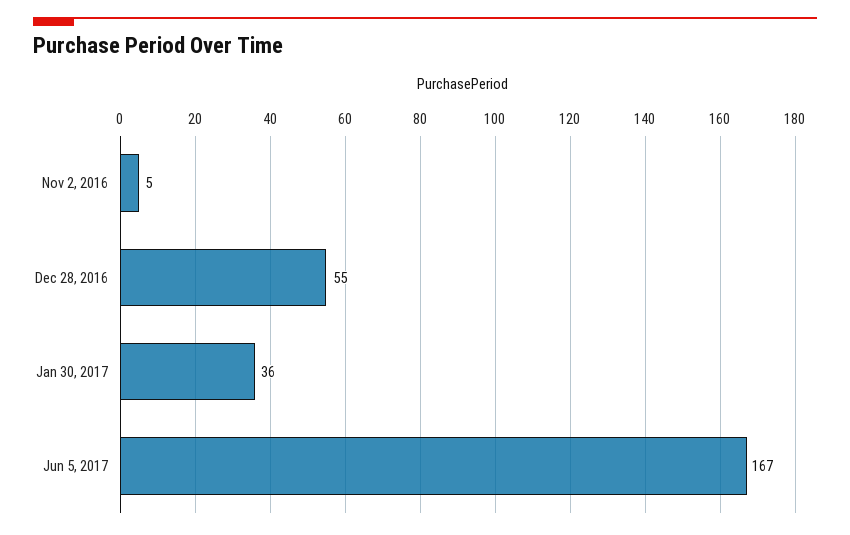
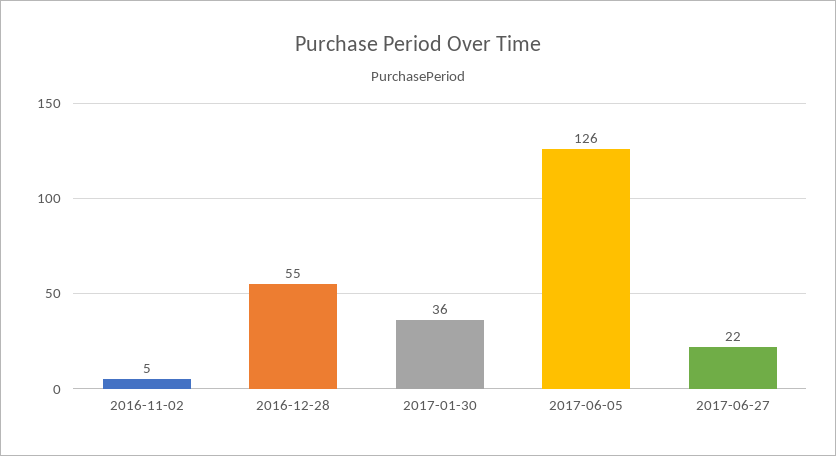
Jun 5, 2017: 167 -> 126
2017-06-27: none -> 22

